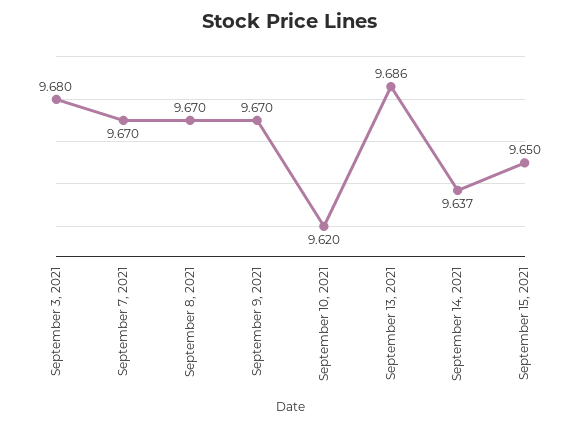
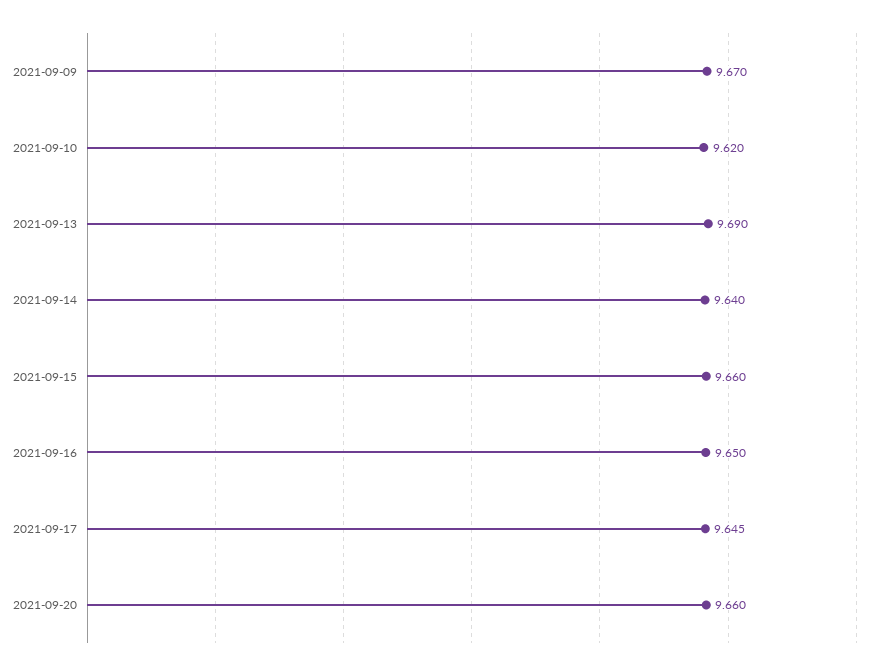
September 3, 2021: 9.68 -> none
September 7, 2021: 9.67 -> none
September 8, 2021: 9.67 -> none
September 13, 2021: 9.686 -> 9.69
September 14, 2021: 9.637 -> 9.64
September 15, 2021: 9.65 -> 9.66
2021-09-16: none -> 9.65
2021-09-17: none -> 9.645
2021-09-20: none -> 9.66

